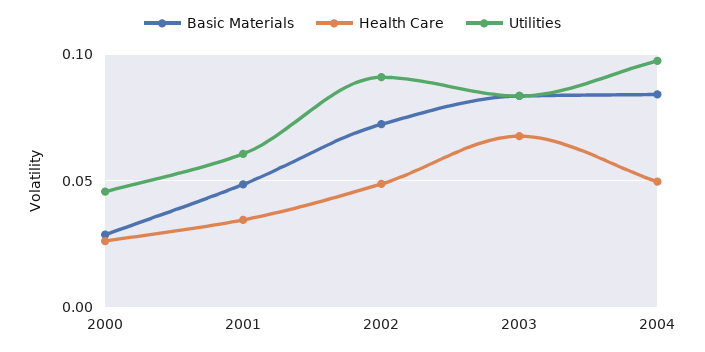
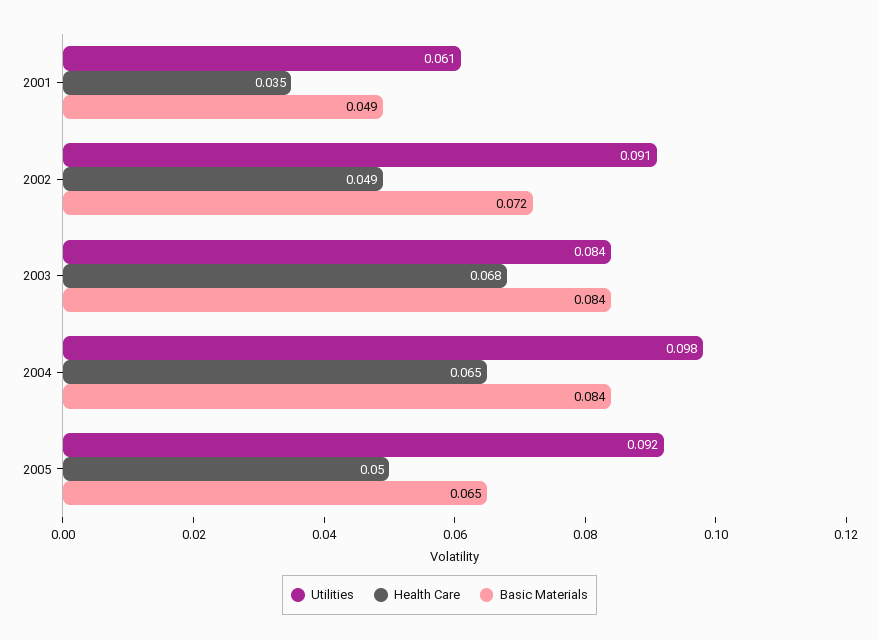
Basic Materials, 2000: 0.03 -> none
Health Care, 2000: 0.025 -> none
Utilities, 2000: 0.045 -> none
Health Care, 2004: 0.05 -> 0.065
Utilities, 2005: none -> 0.092
Health Care, 2005: none -> 0.05
Basic Materials, 2005: none -> 0.065

